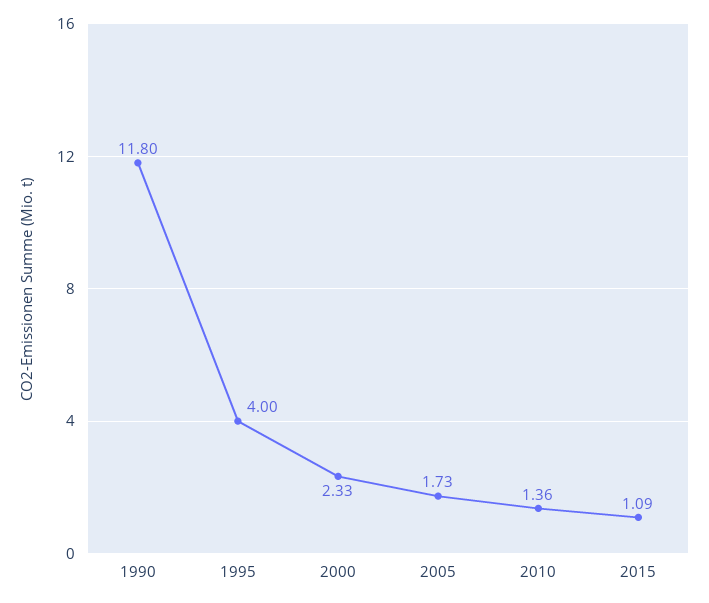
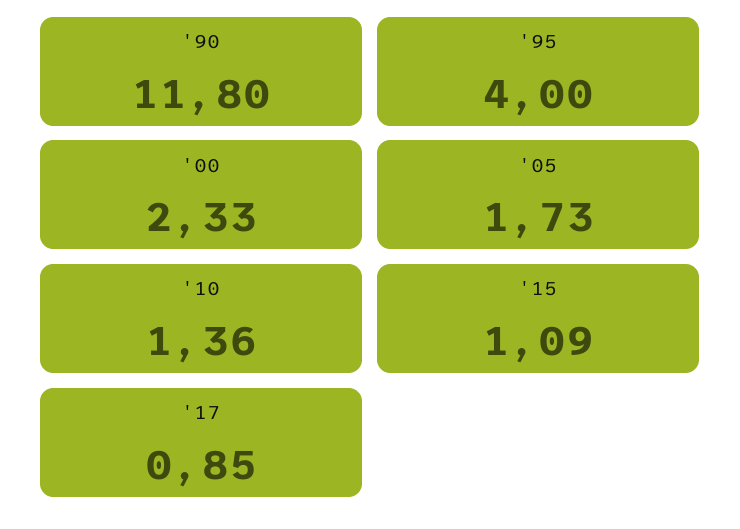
'17: none -> 0.85

